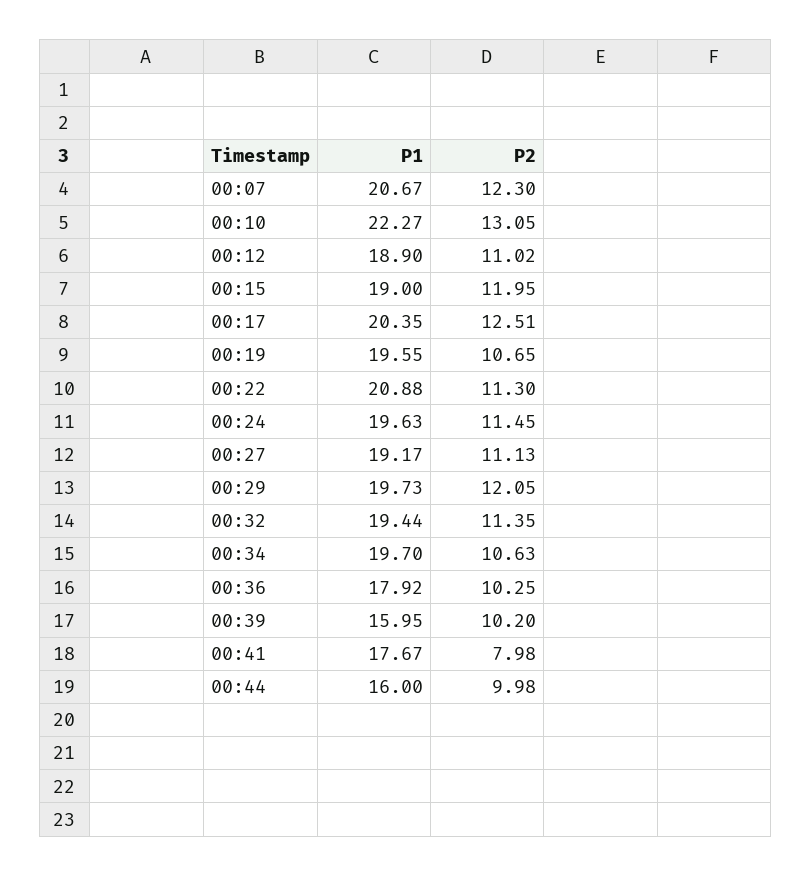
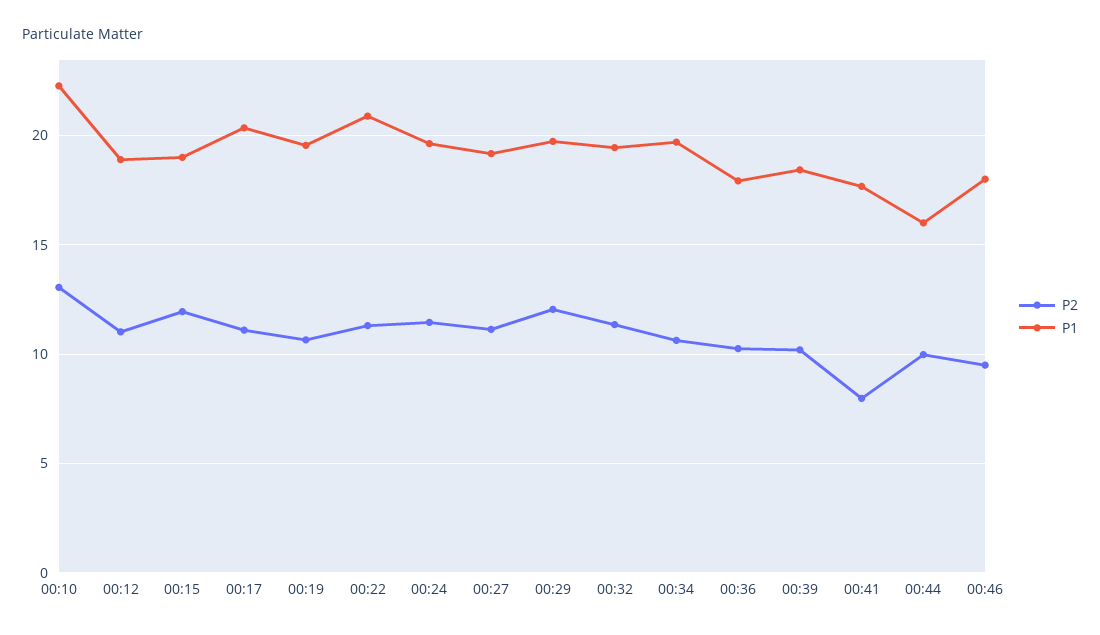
P1, 00:07: 20.67 -> none
P2, 00:07: 12.3 -> none
P2, 00:17: 12.51 -> 11
P1, 00:39: 15.95 -> 18.5
P2, 00:46: none -> 9.5
P1, 00:46: none -> 18

